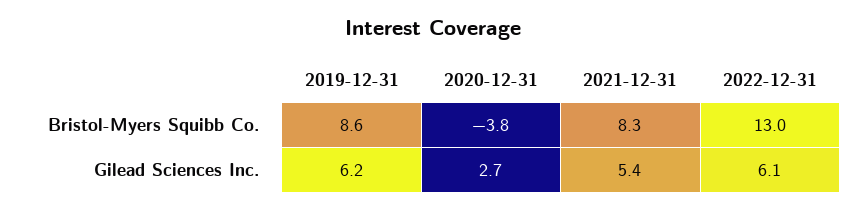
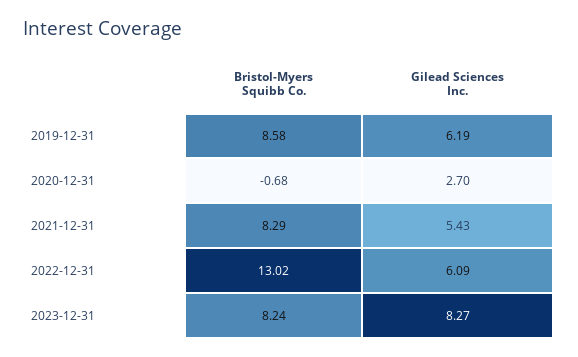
2020-12-31, Bristol-Myers Squibb Co.: -3.8 -> -0.68
2023-12-31, Bristol-Myers Squibb Co.: none -> 8.24
2023-12-31, Gilead Sciences Inc.: none -> 8.27

